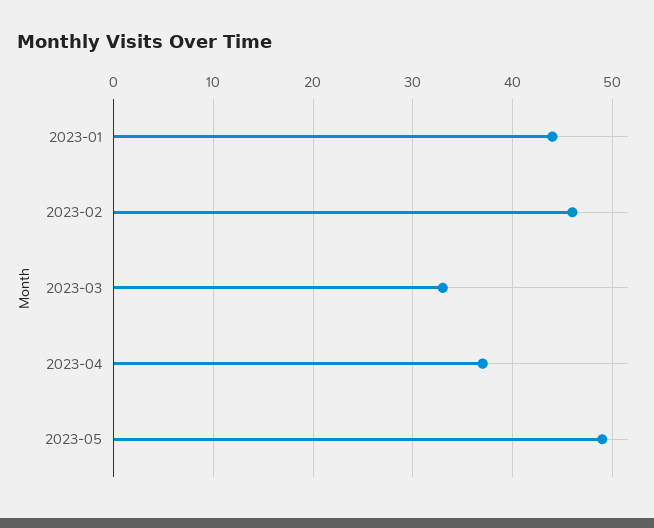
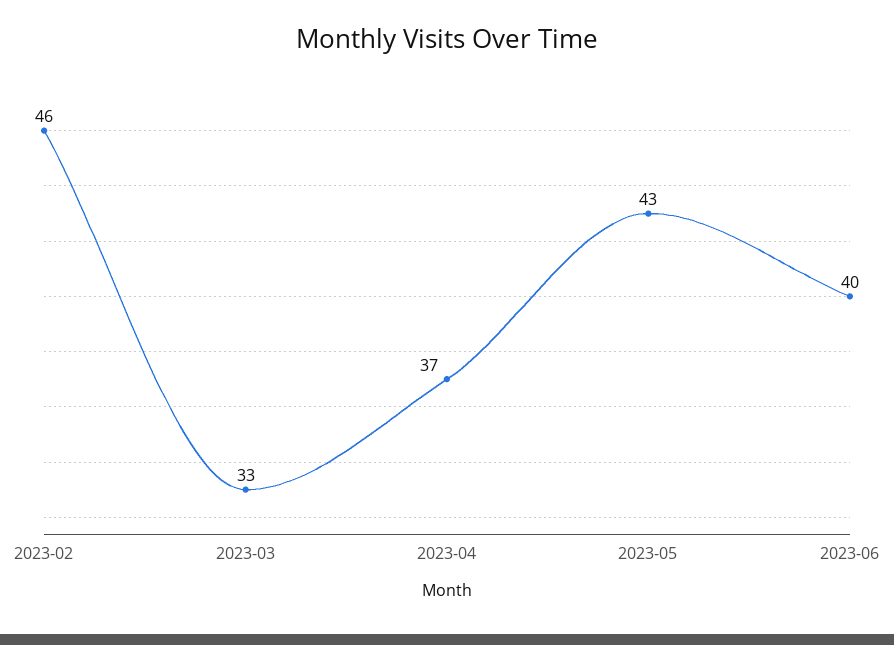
2023-01: 44 -> none
2023-05: 49 -> 43
2023-06: none -> 40

